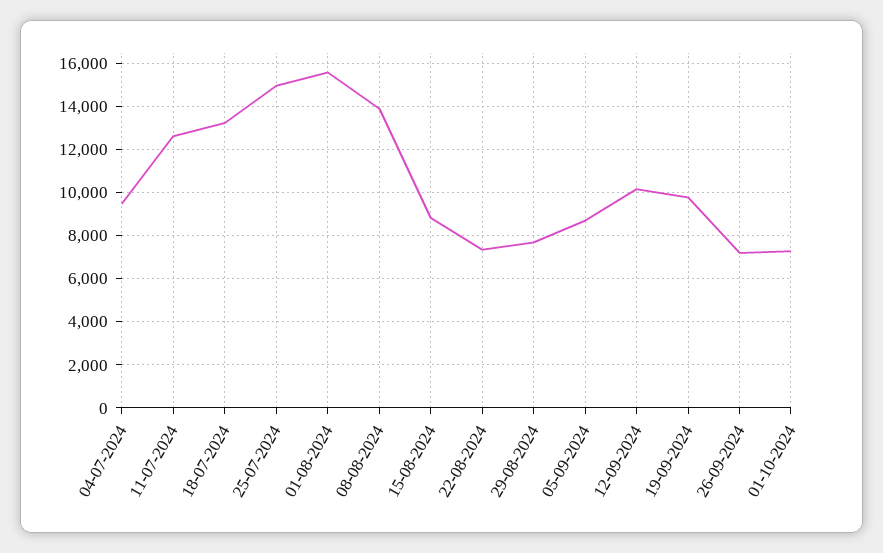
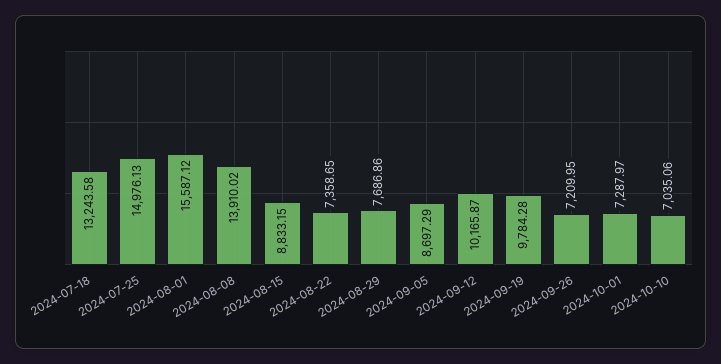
04-07-2024: 9500 -> none
11-07-2024: 12500 -> none
2024-10-10: none -> 7035.06

